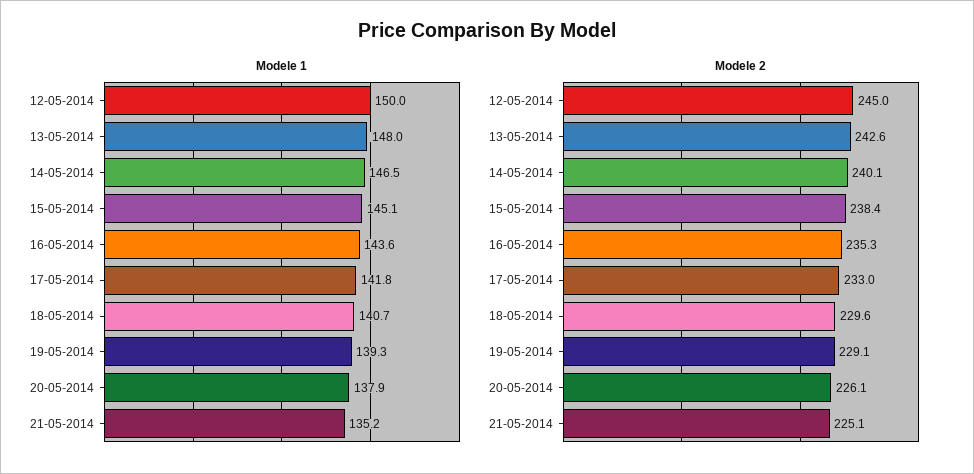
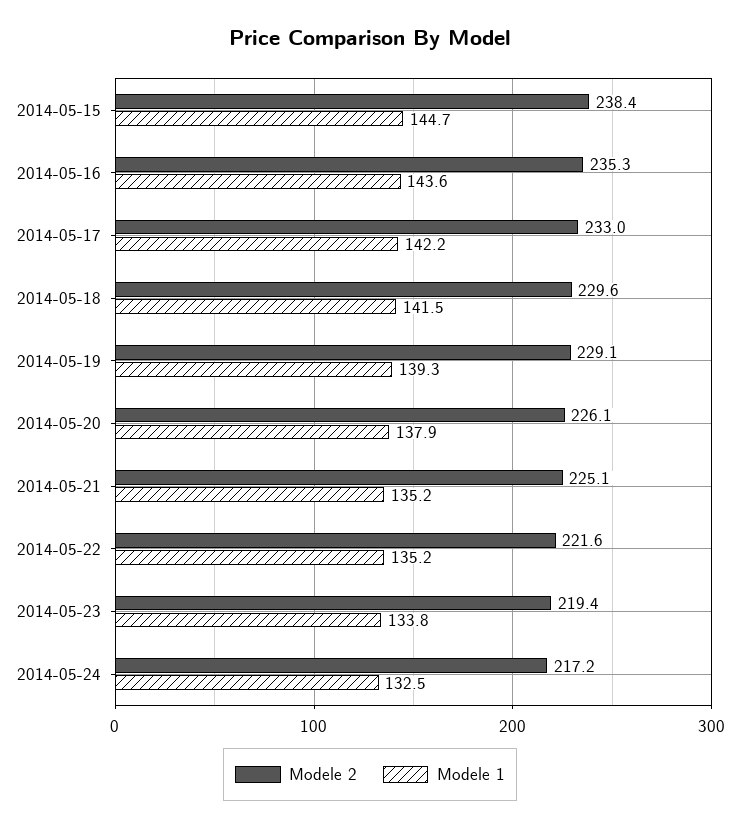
Modele 1, 12-05-2014: 150 -> none
Modele 1, 13-05-2014: 148 -> none
Modele 1, 14-05-2014: 146.5 -> none
Modele 1, 15-05-2014: 145.1 -> 144.7
Modele 1, 17-05-2014: 141.8 -> 142.2
Modele 1, 18-05-2014: 140.7 -> 141.5
Modele 2, 12-05-2014: 245 -> none
Modele 2, 13-05-2014: 242.6 -> none
Modele 2, 14-05-2014: 240.1 -> none
Modele 2, 2014-05-22: none -> 221.6
Modele 1, 2014-05-22: none -> 135.2
Modele 2, 2014-05-23: none -> 219.4
Modele 1, 2014-05-23: none -> 133.8
Modele 2, 2014-05-24: none -> 217.2
Modele 1, 2014-05-24: none -> 132.5

